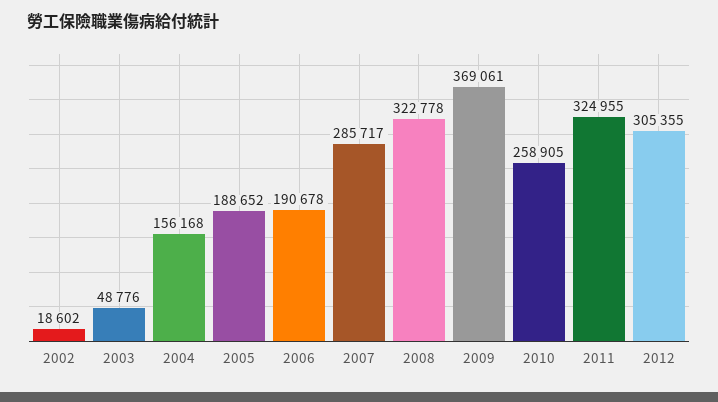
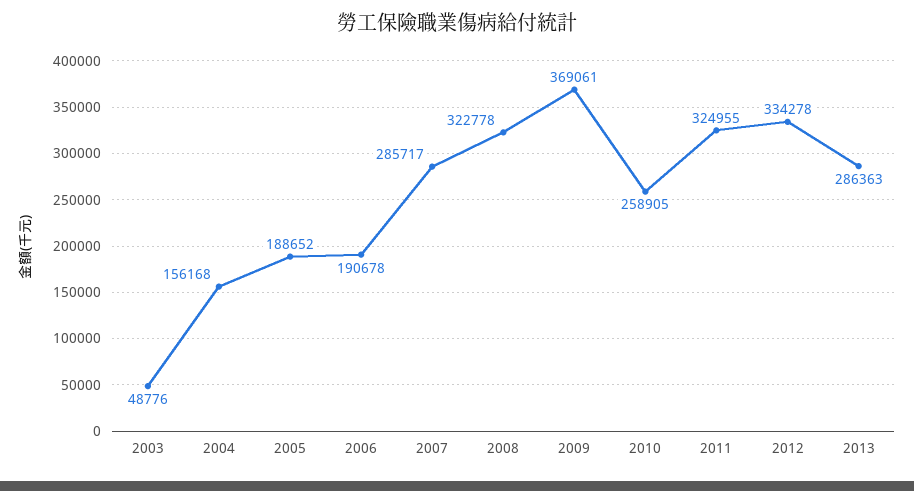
2002: 18602 -> none
2012: 305355 -> 334278
2013: none -> 286363

